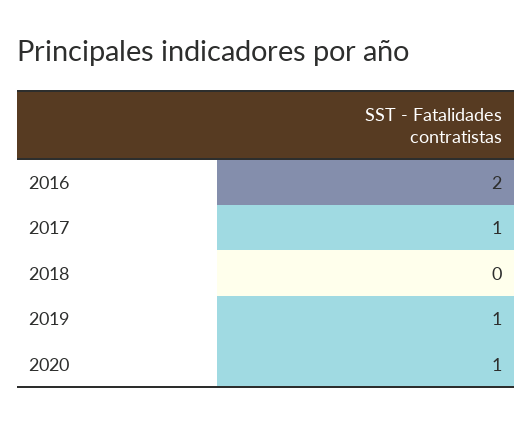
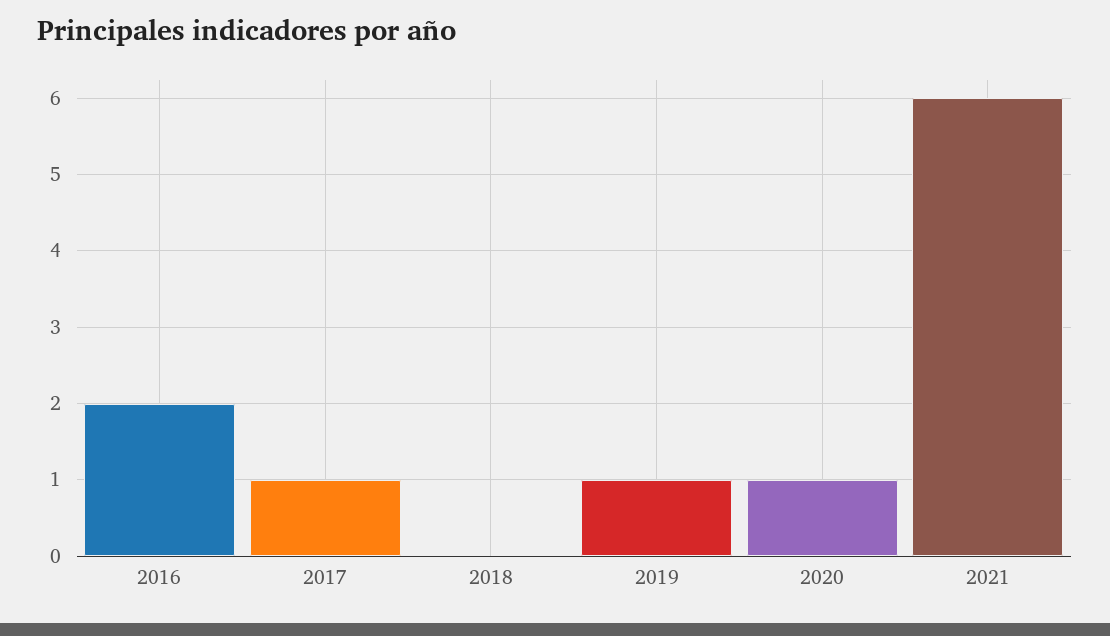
2021: none -> 6

